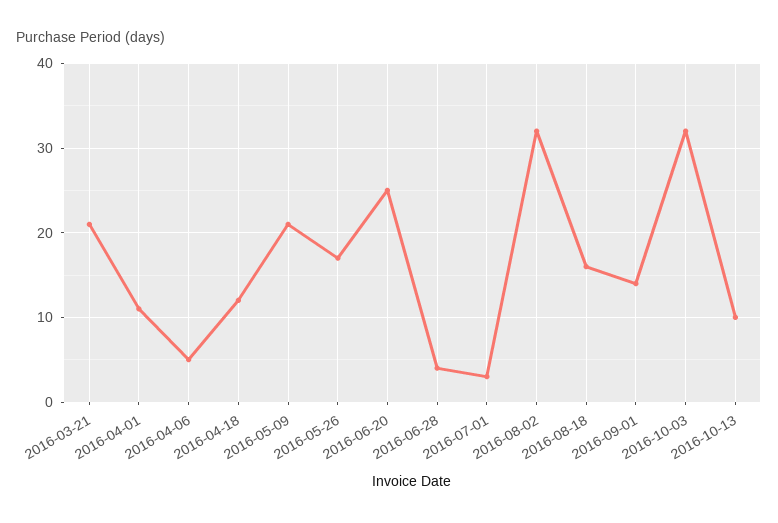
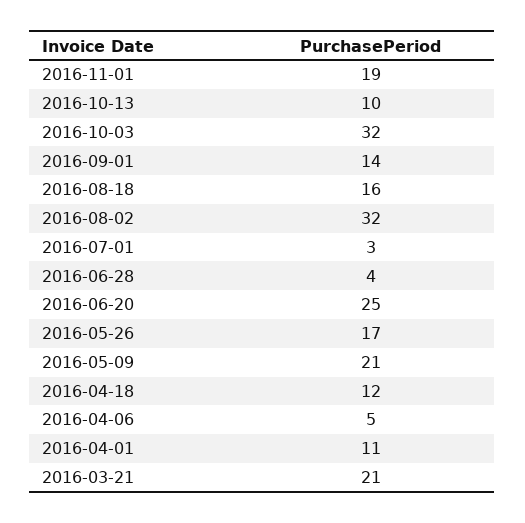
2016-11-01: none -> 19

